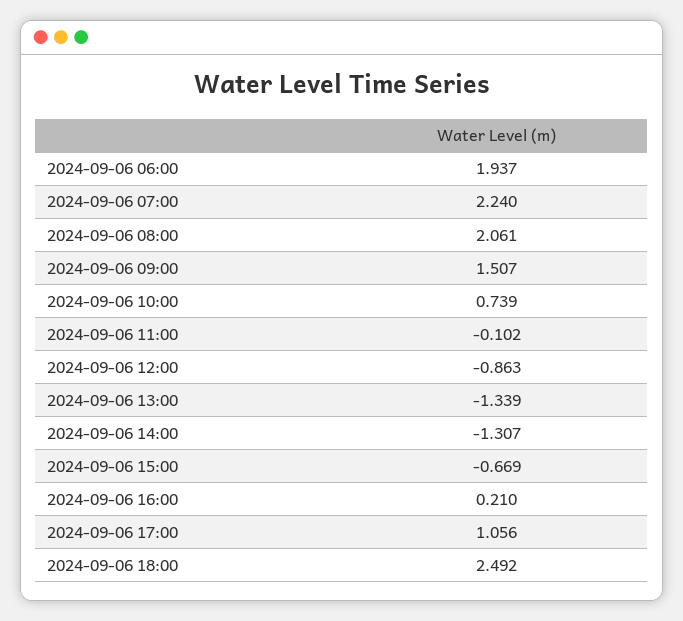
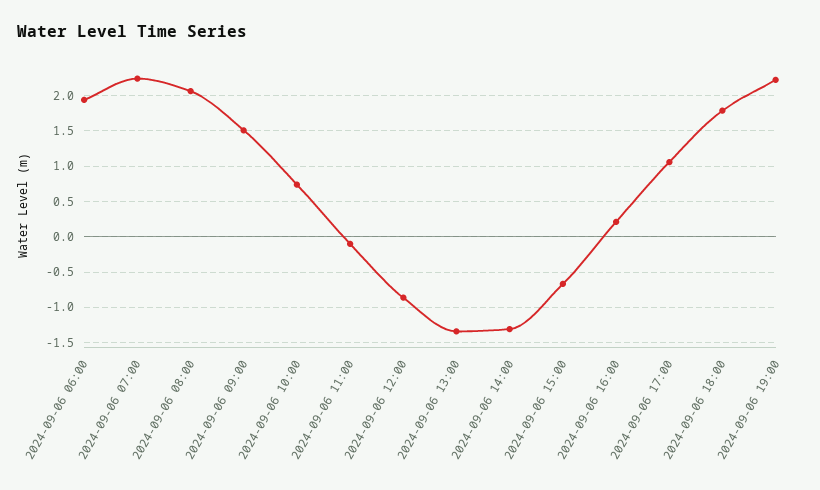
2024-09-06 18:00: 2.492 -> 1.8
2024-09-06 19:00: none -> 2.2

